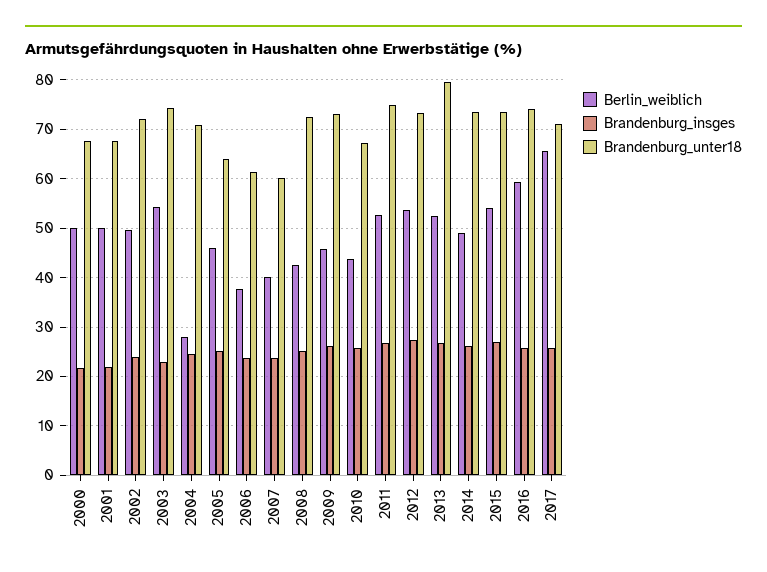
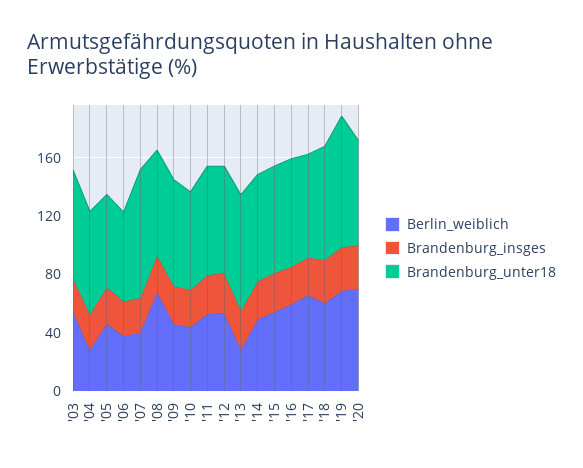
Berlin_weiblich, 2000: 50 -> none
Brandenburg_insges, 2000: 22 -> none
Brandenburg_unter18, 2000: 68 -> none
Berlin_weiblich, 2001: 50 -> none
Brandenburg_insges, 2001: 22 -> none
Brandenburg_unter18, 2001: 68 -> none
Berlin_weiblich, 2002: 50 -> none
Brandenburg_insges, 2002: 24 -> none
Brandenburg_unter18, 2002: 72 -> none
Brandenburg_unter18, 2007: 60 -> 90
Berlin_weiblich, 2008: 42 -> 70
Berlin_weiblich, 2013: 52 -> 30
Berlin_weiblich, '18: none -> 60
Brandenburg_insges, '18: none -> 30
Brandenburg_unter18, '18: none -> 80
Berlin_weiblich, '19: none -> 70
Brandenburg_insges, '19: none -> 30
Brandenburg_unter18, '19: none -> 90
Berlin_weiblich, '20: none -> 70
Brandenburg_insges, '20: none -> 30
Brandenburg_unter18, '20: none -> 70

